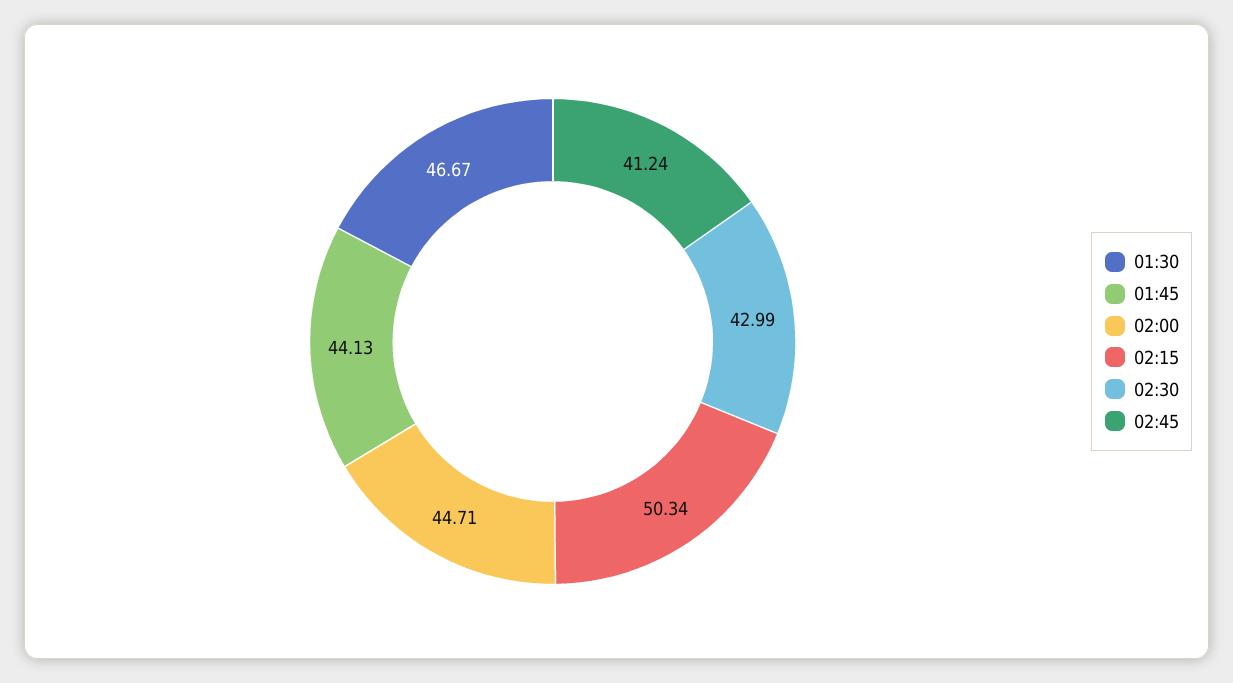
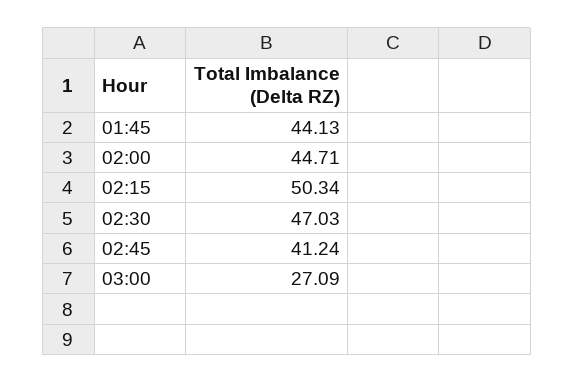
01:30: 46.67 -> none
02:30: 42.99 -> 47.03
03:00: none -> 27.09

